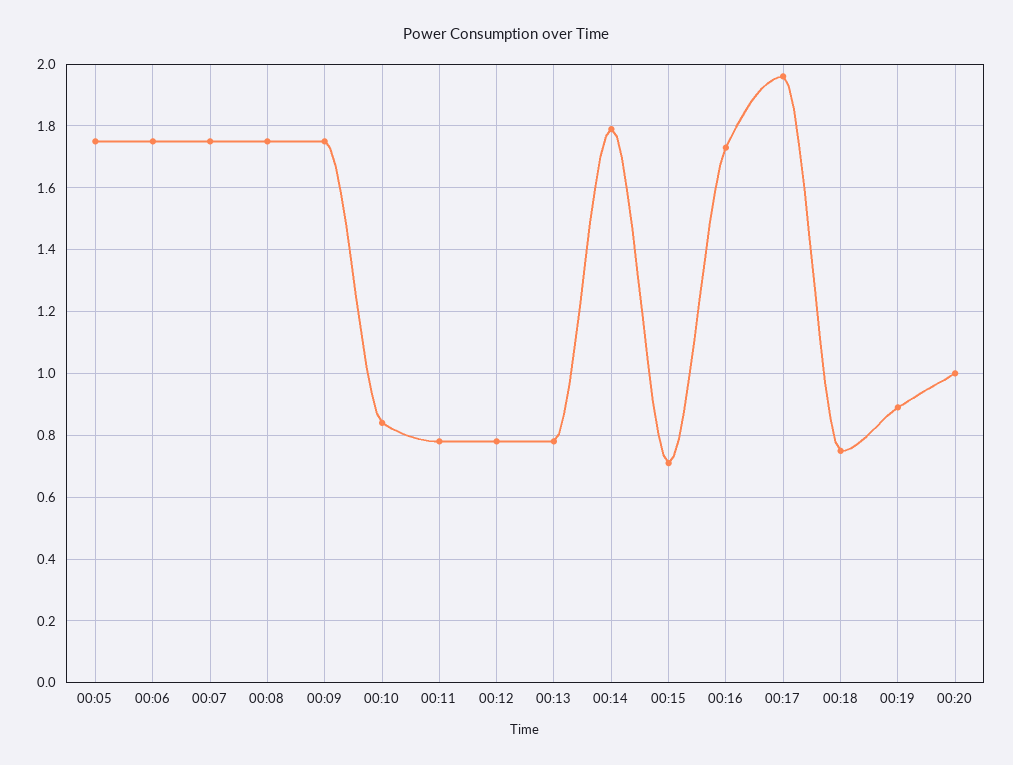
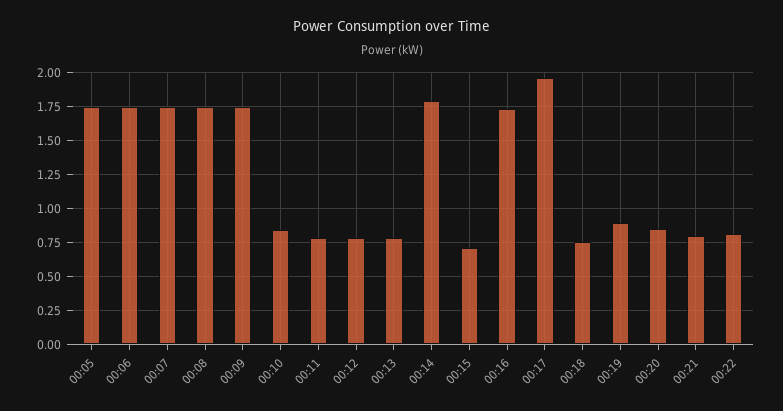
00:20: 1 -> 0.85
00:21: none -> 0.8
00:22: none -> 0.8

